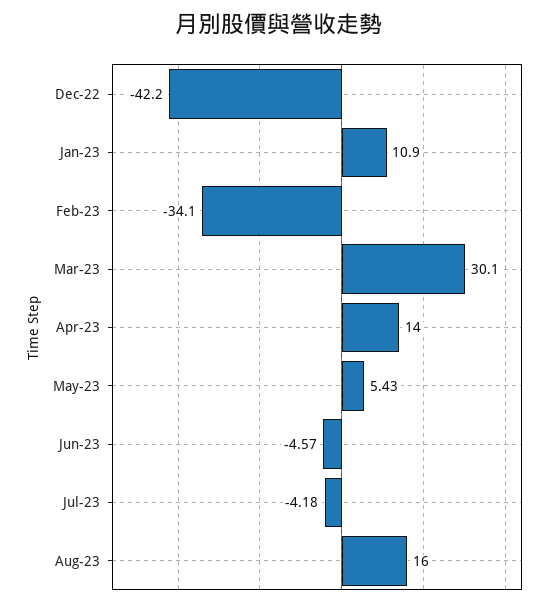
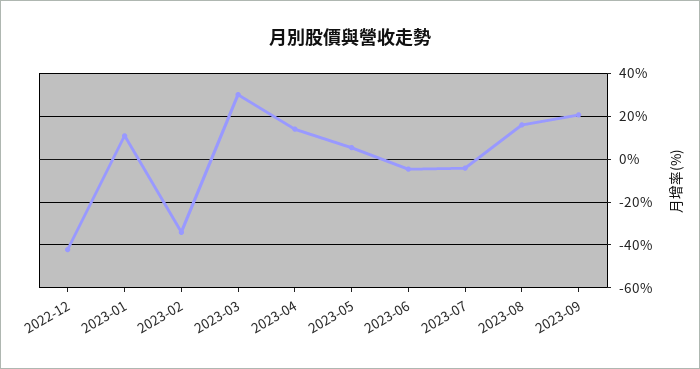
2023-09: none -> 20

